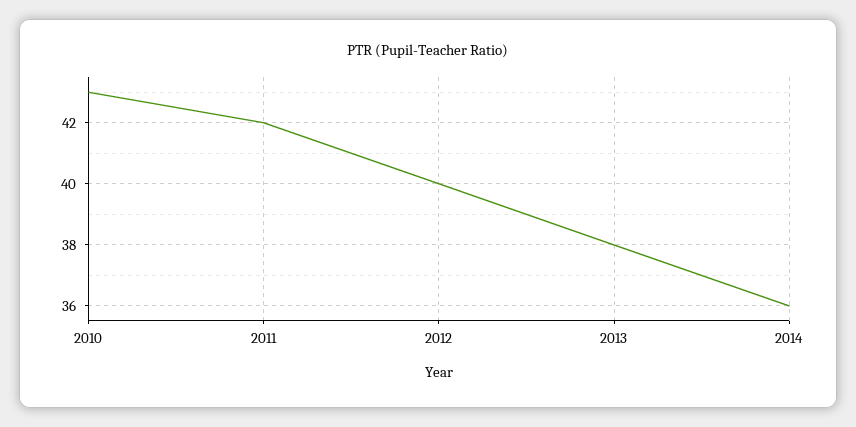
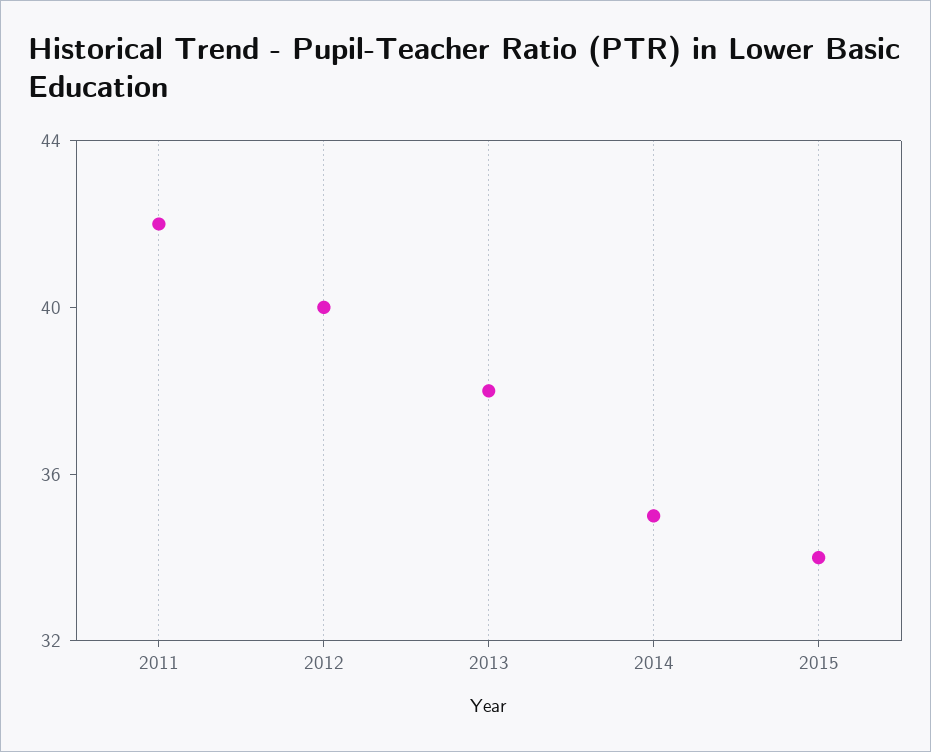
2010: 43 -> none
2014: 36 -> 35
2015: none -> 34

